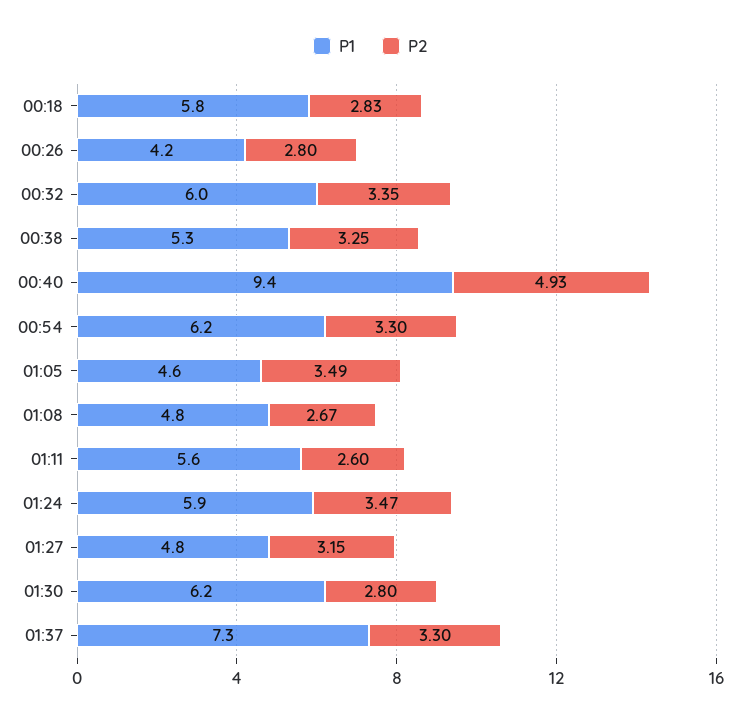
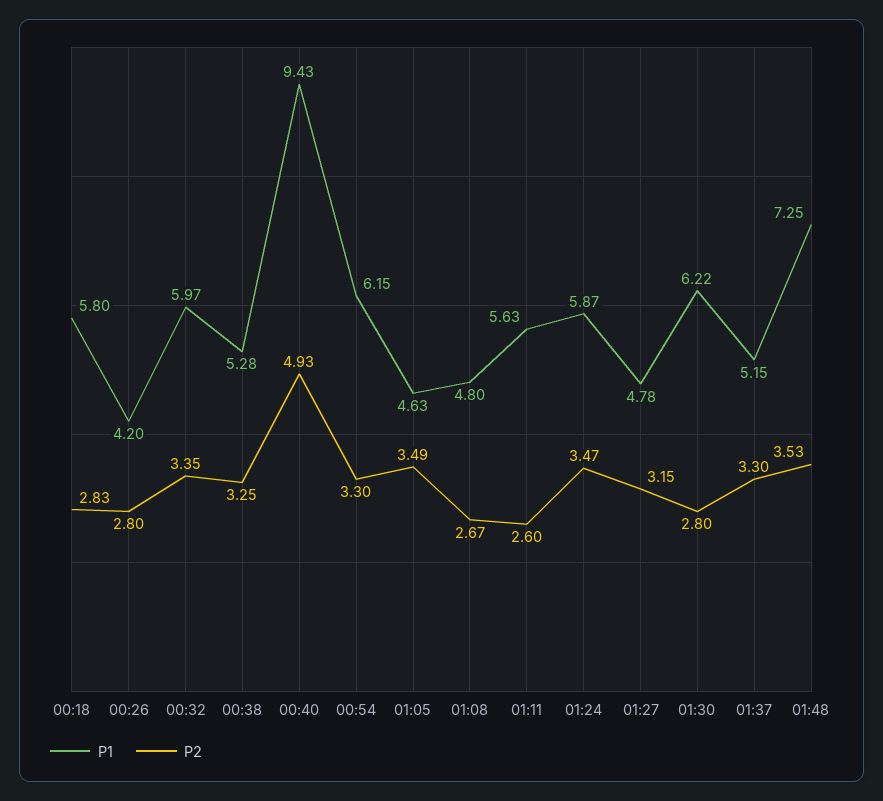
P1, 01:37: 7.3 -> 5.15
P1, 01:48: none -> 7.25
P2, 01:48: none -> 3.53

